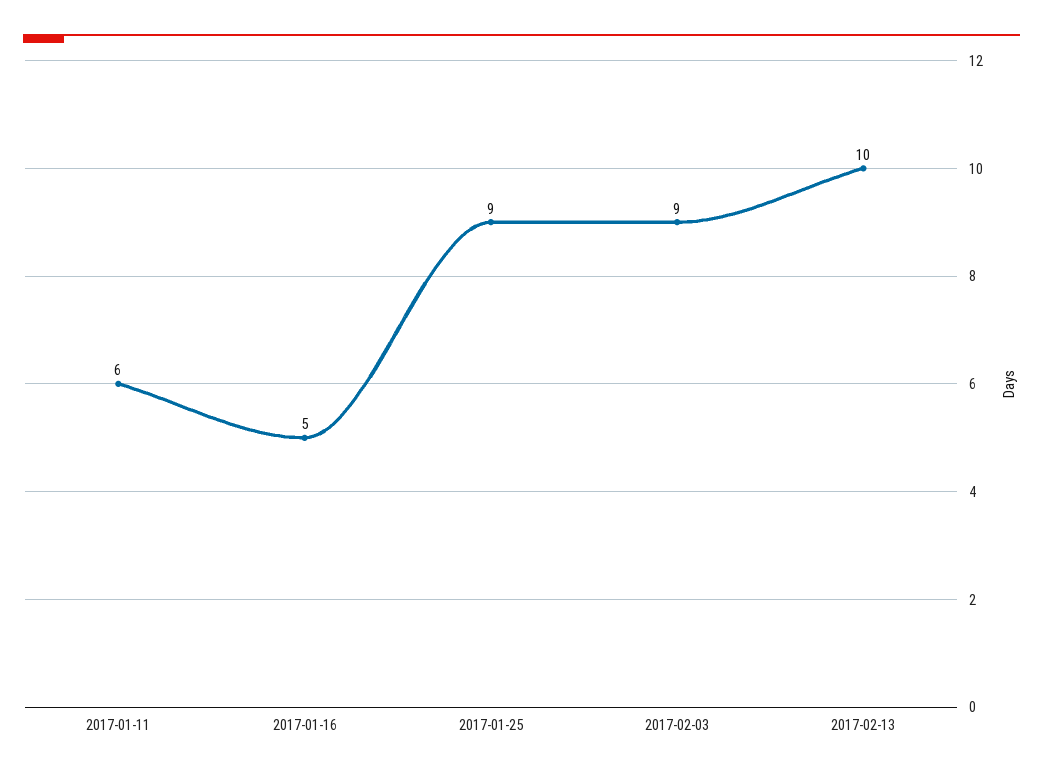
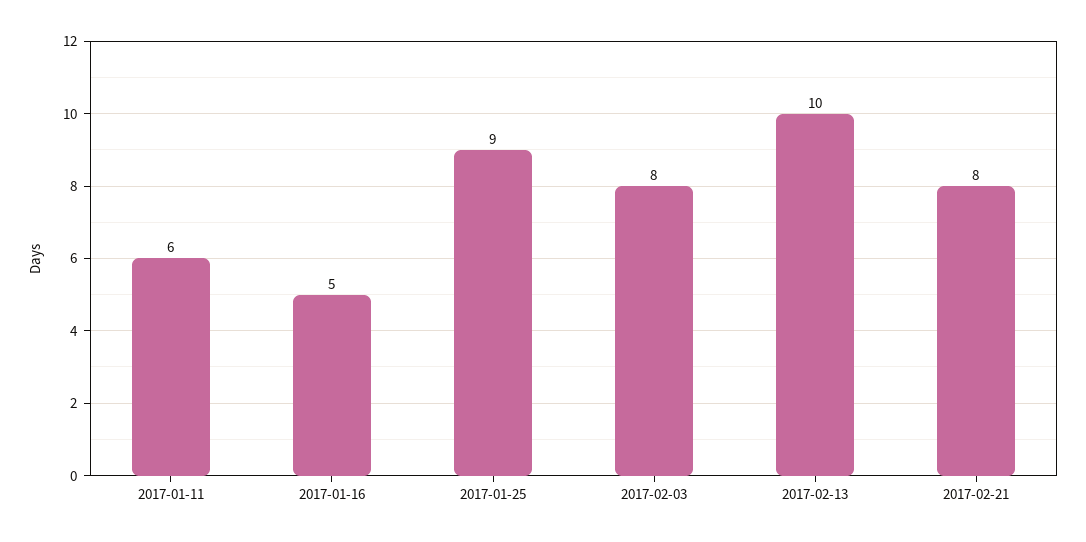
2017-02-03: 9 -> 8
2017-02-21: none -> 8

